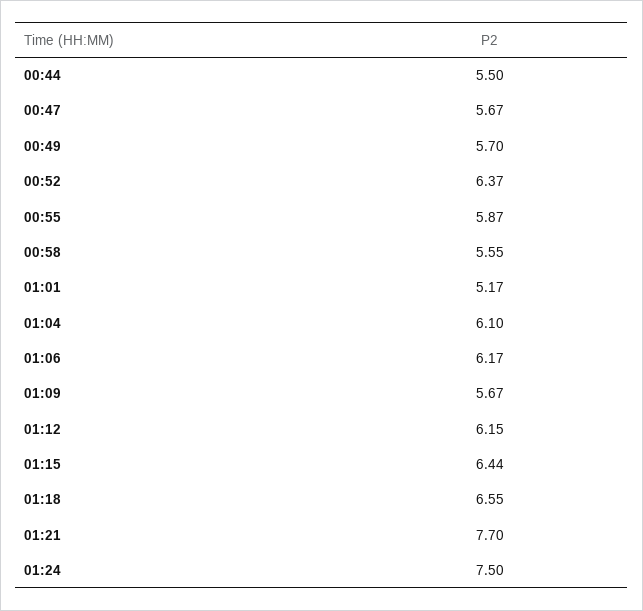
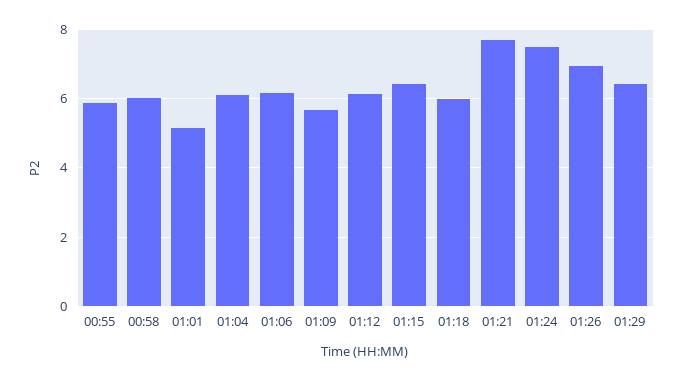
00:44: 5.5 -> none
00:47: 5.67 -> none
00:49: 5.7 -> none
00:52: 6.37 -> none
00:58: 5.55 -> 6
01:18: 6.55 -> 6
01:26: none -> 7
01:29: none -> 6.4

